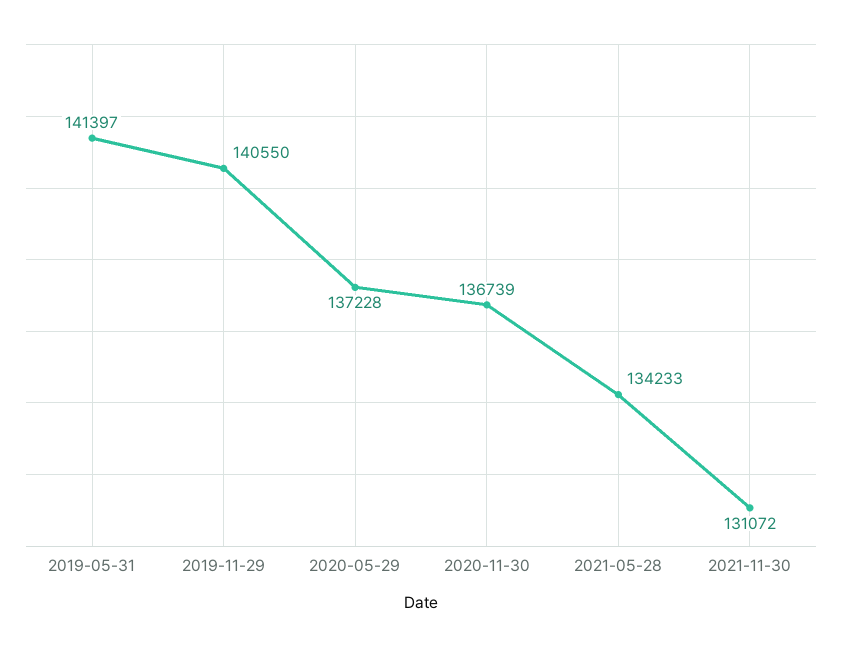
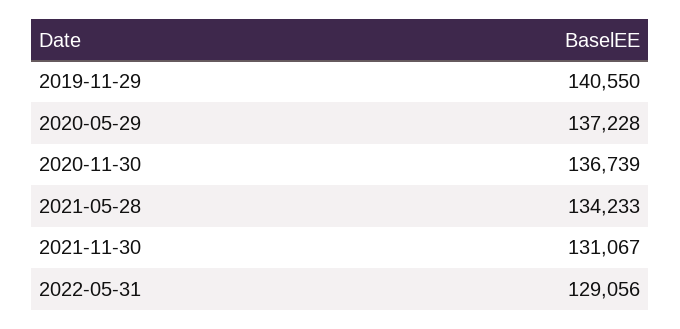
2019-05-31: 141397 -> none
2021-11-30: 131072 -> 131067
2022-05-31: none -> 129056

